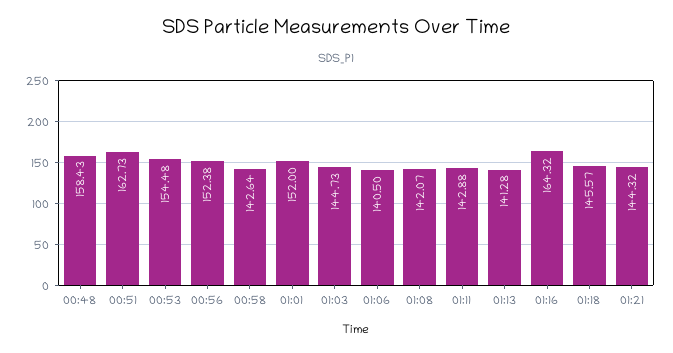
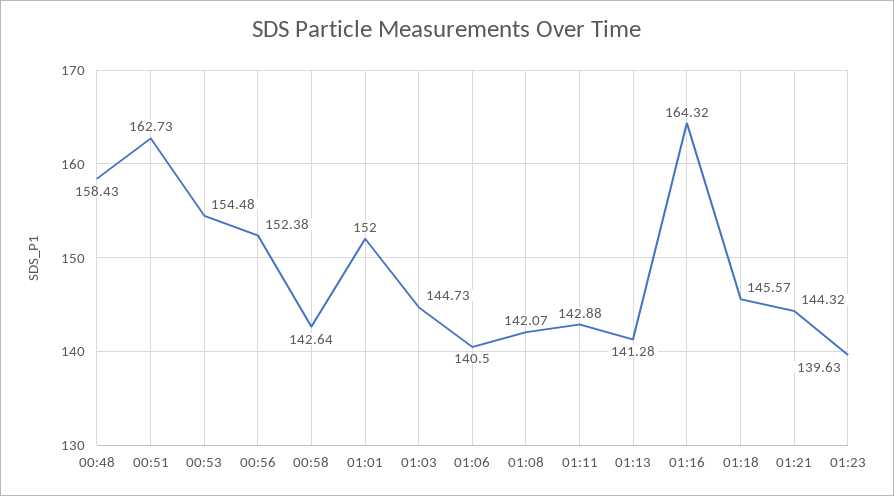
01:23: none -> 139.63

